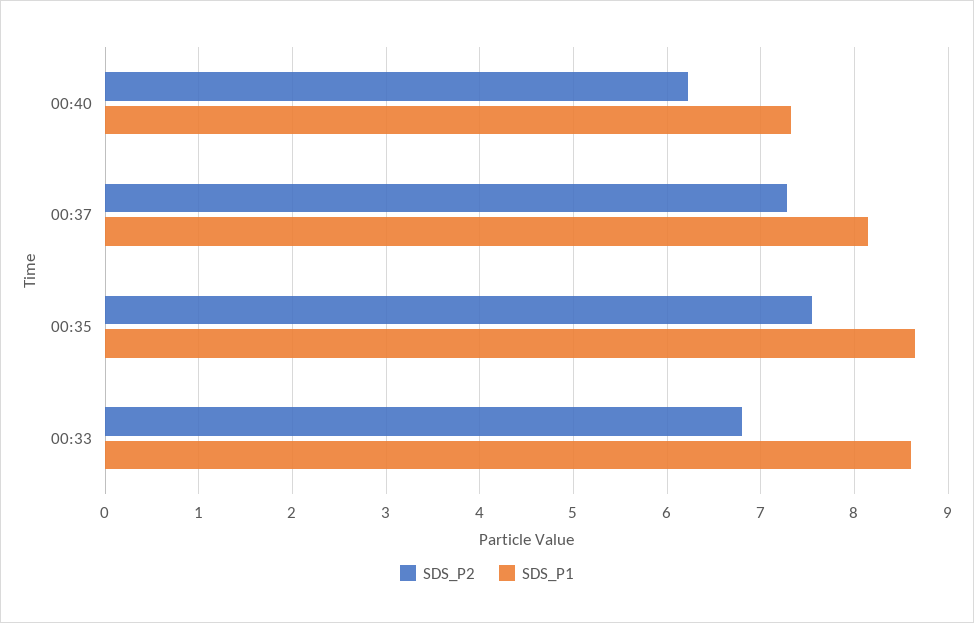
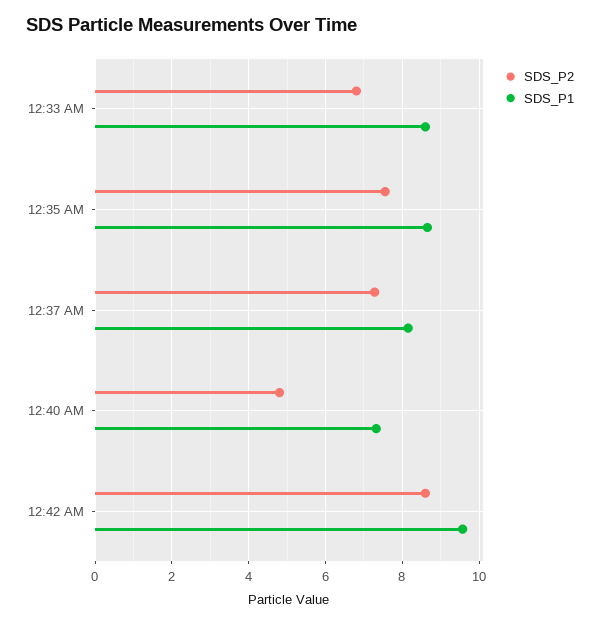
SDS_P2, 00:40: 6.2 -> 4.8
SDS_P2, 12:42 AM: none -> 8.6
SDS_P1, 12:42 AM: none -> 9.6

